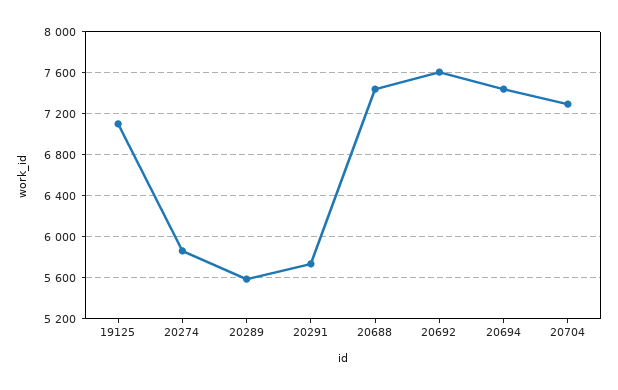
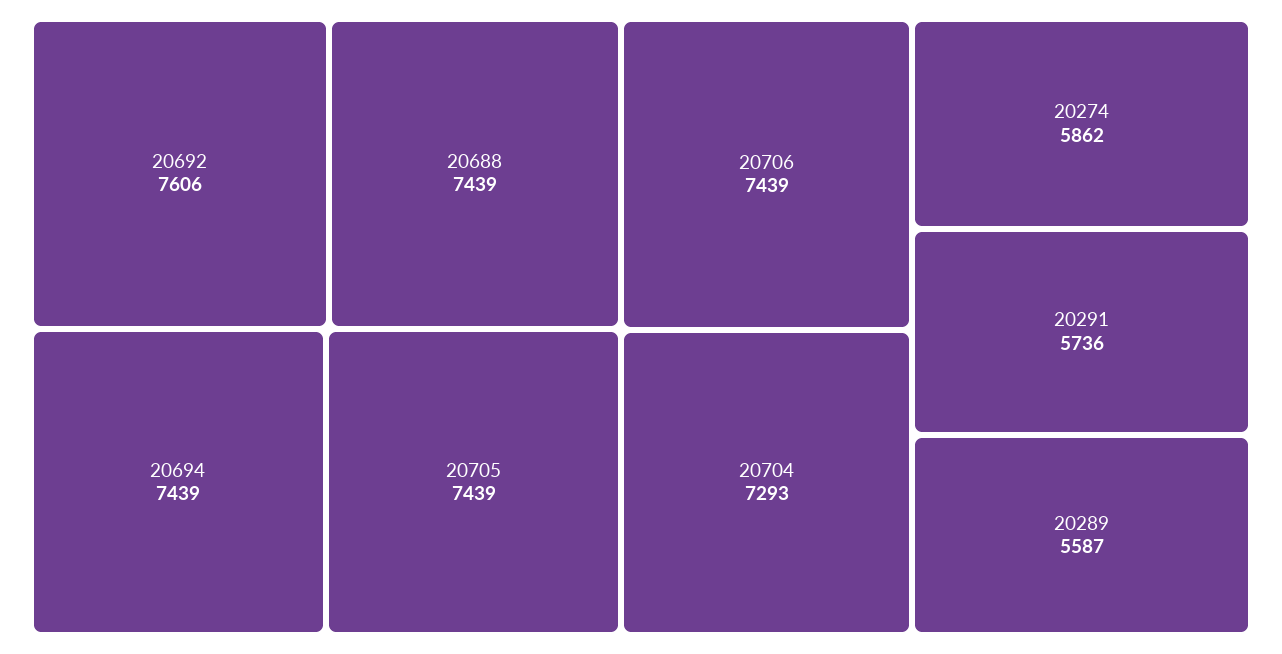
19125: 7100 -> none
20705: none -> 7439
20706: none -> 7439

